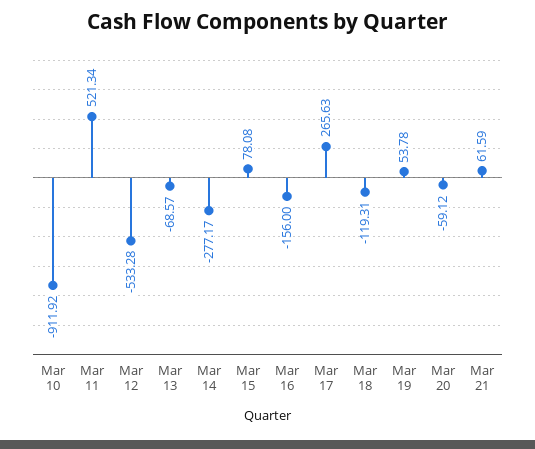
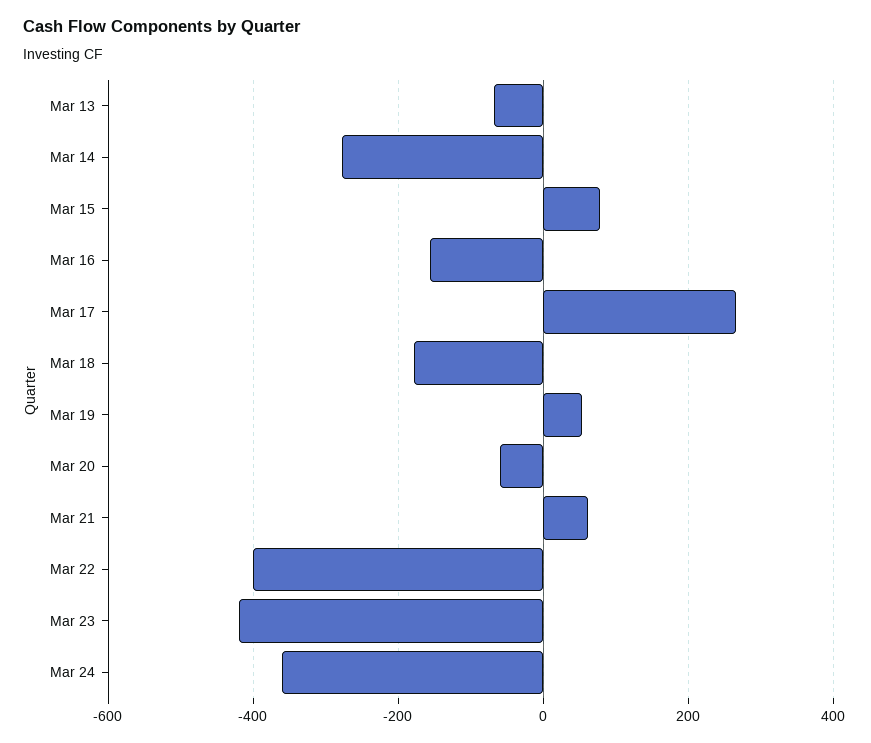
Mar 10: -911.92 -> none
Mar 11: 521.34 -> none
Mar 12: -533.28 -> none
Mar 18: -119.31 -> -180
Mar 22: none -> -400
Mar 23: none -> -420
Mar 24: none -> -360

